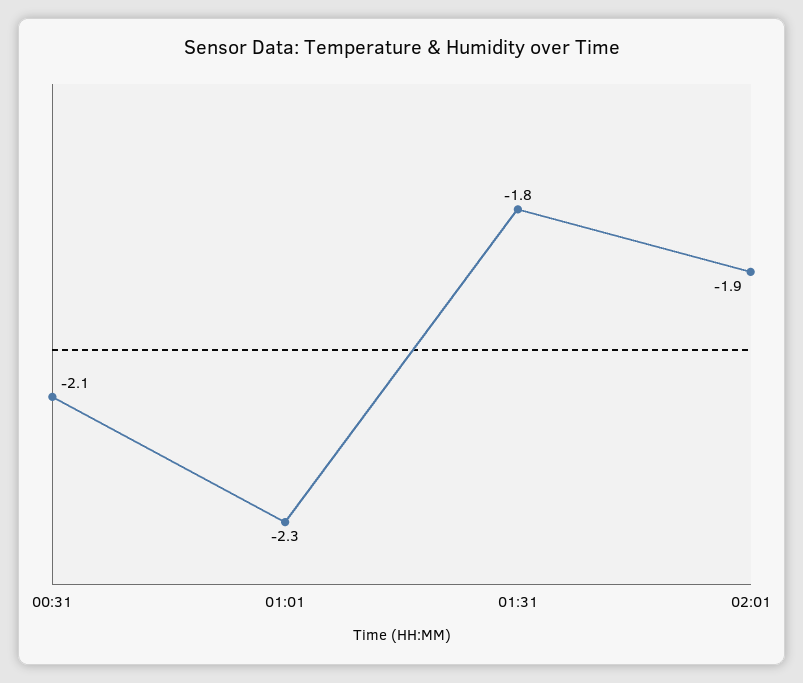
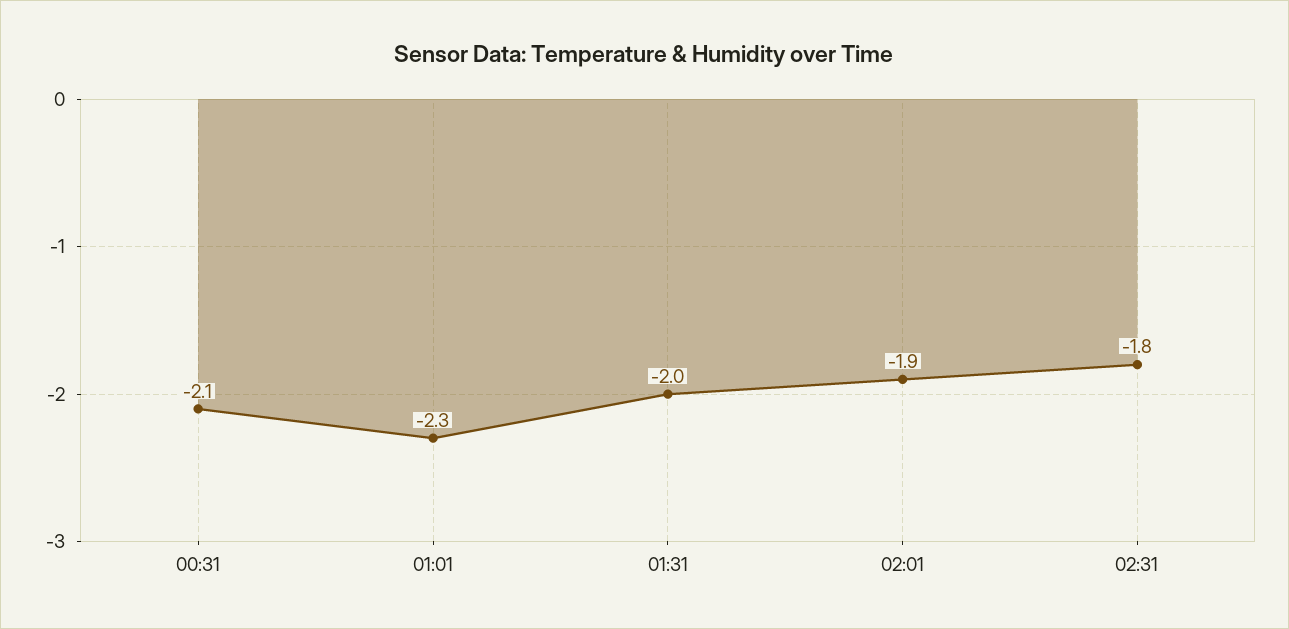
01:31: -1.8 -> -2
02:31: none -> -1.8

